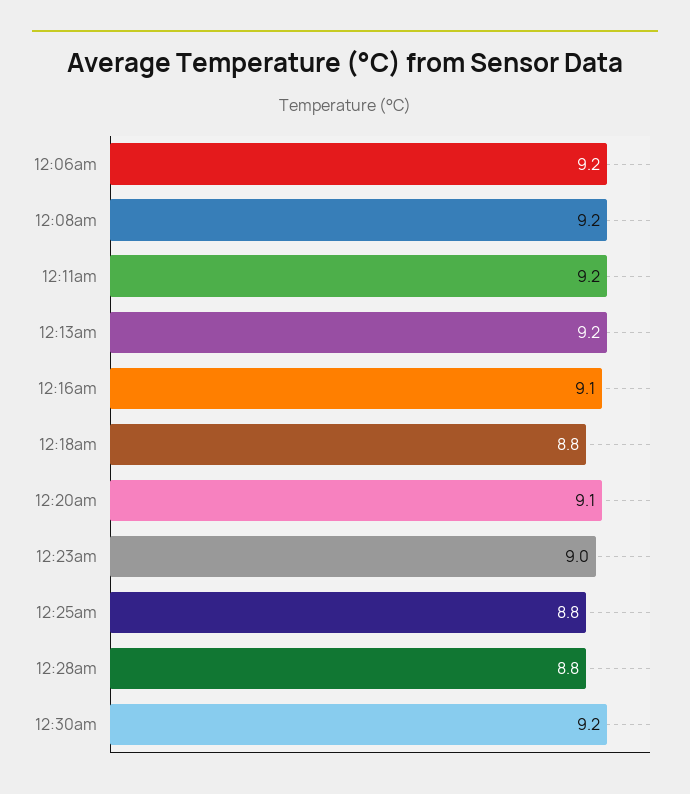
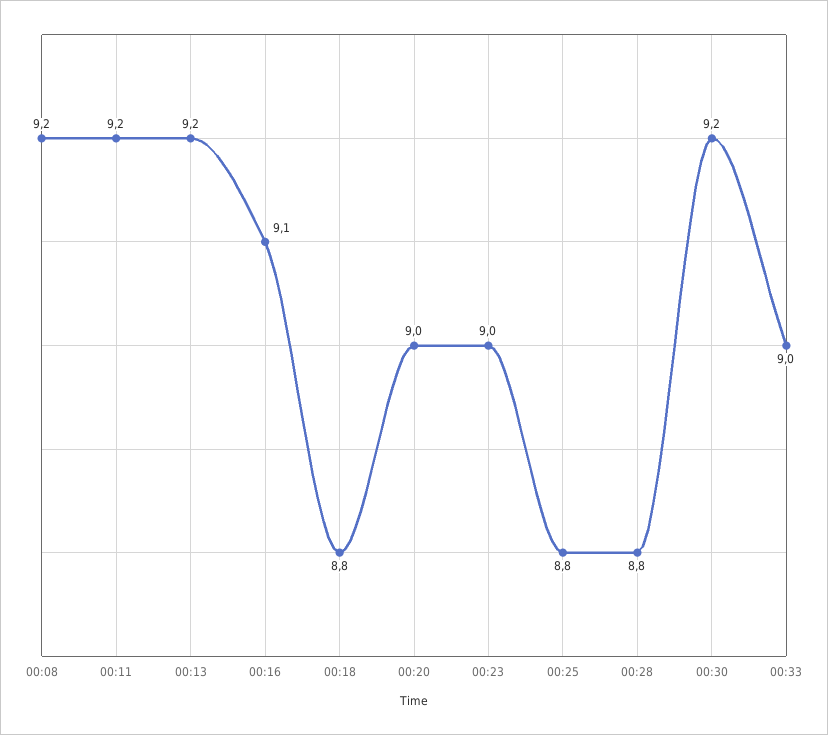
12:06am: 9.2 -> none
12:20am: 9.1 -> 9
00:33: none -> 9

